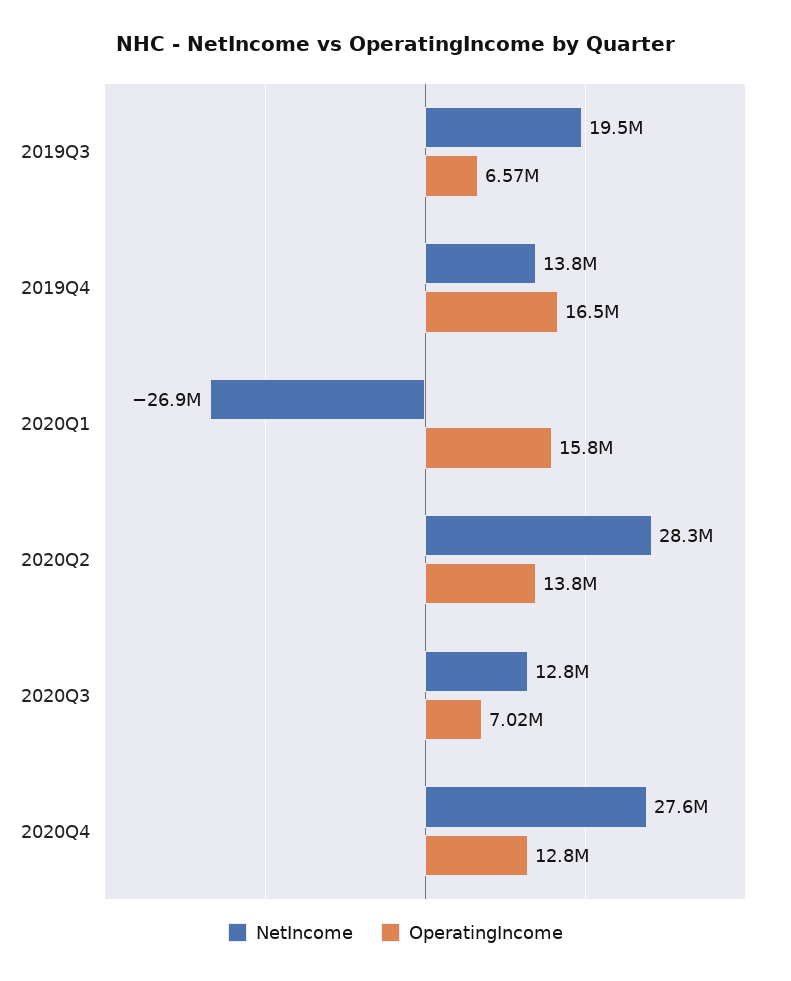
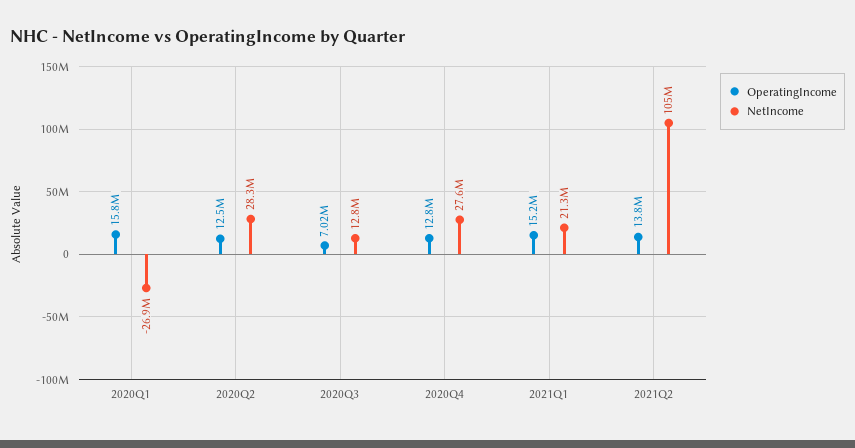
NetIncome, 2019Q3: 19500000 -> none
OperatingIncome, 2019Q3: 6570000 -> none
NetIncome, 2019Q4: 13800000 -> none
OperatingIncome, 2019Q4: 16500000 -> none
OperatingIncome, 2020Q2: 13800000 -> 12500000
OperatingIncome, 2021Q1: none -> 15200000
NetIncome, 2021Q1: none -> 21300000
OperatingIncome, 2021Q2: none -> 13800000
NetIncome, 2021Q2: none -> 105000000

